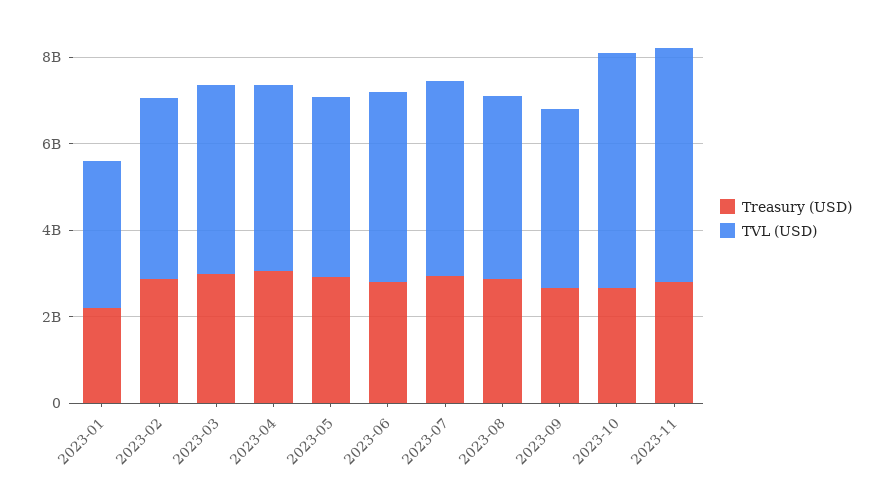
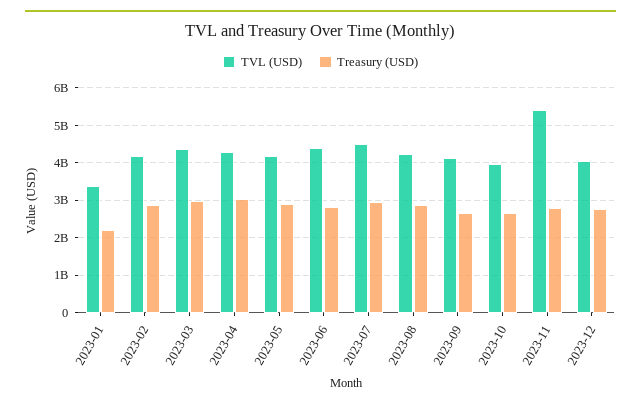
TVL (USD), 2023-10: 5500000000 -> 4000000000
TVL (USD), 2023-12: none -> 4000000000
Treasury (USD), 2023-12: none -> 2800000000

